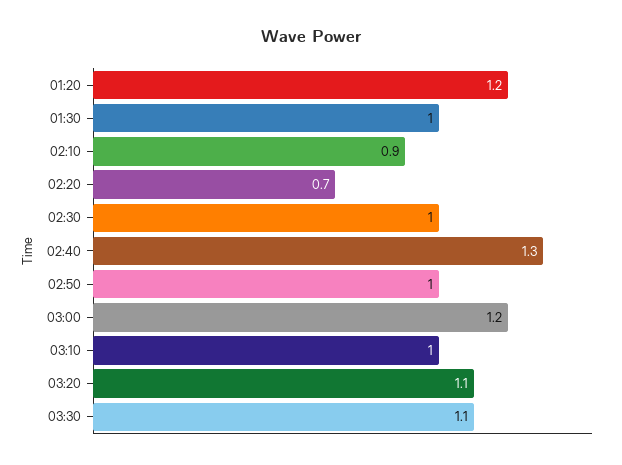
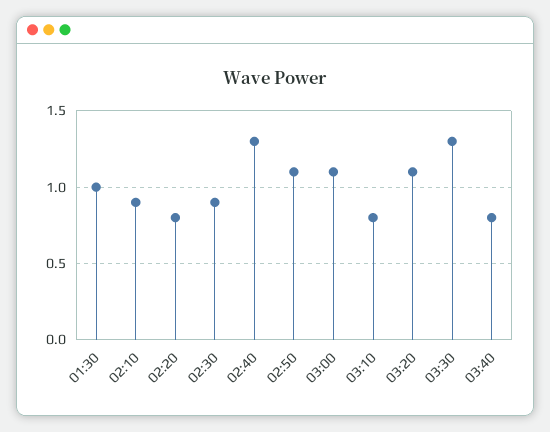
01:20: 1.2 -> none
02:20: 0.7 -> 0.8
02:30: 1 -> 0.9
02:50: 1 -> 1.1
03:00: 1.2 -> 1.1
03:10: 1 -> 0.8
03:30: 1.1 -> 1.3
03:40: none -> 0.8

